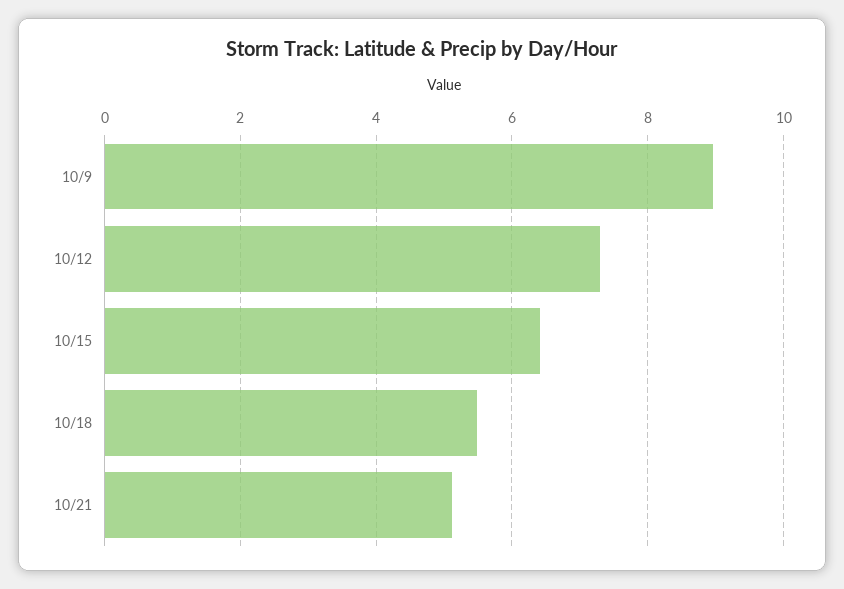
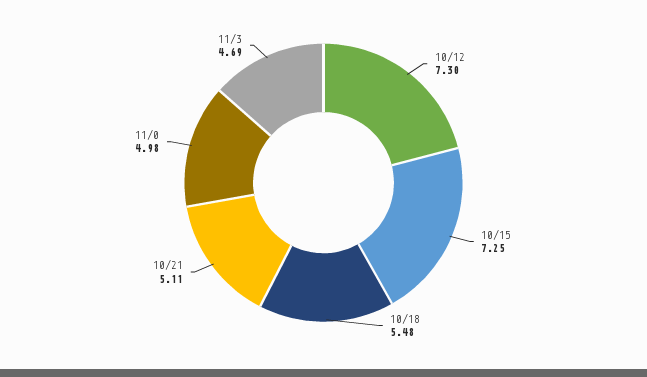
10/9: 9 -> none
10/15: 6.4 -> 7.25
11/0: none -> 4.98
11/3: none -> 4.69

